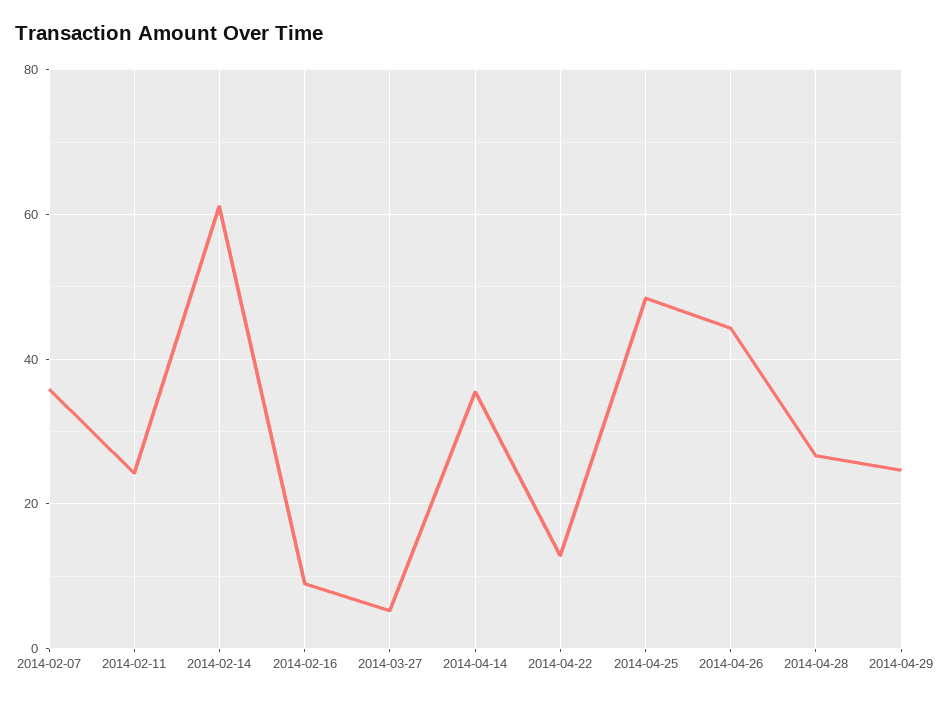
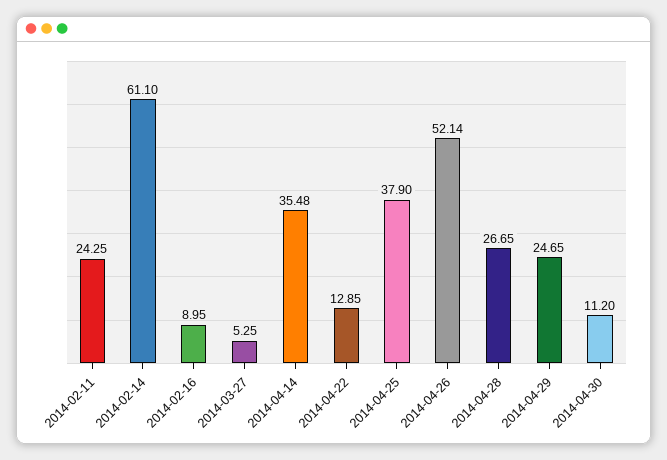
2014-02-07: 36 -> none
2014-04-25: 48 -> 37.9
2014-04-26: 44 -> 52.14
2014-04-30: none -> 11.2

